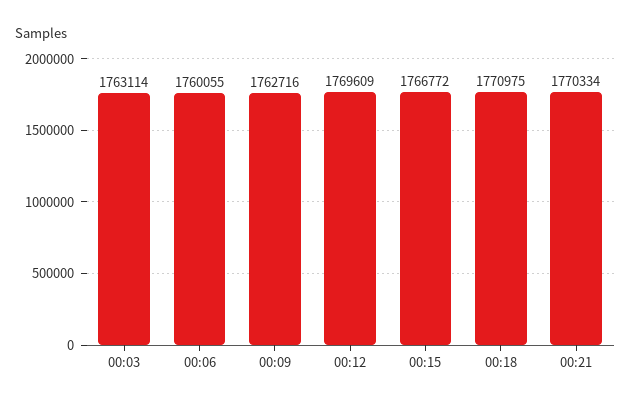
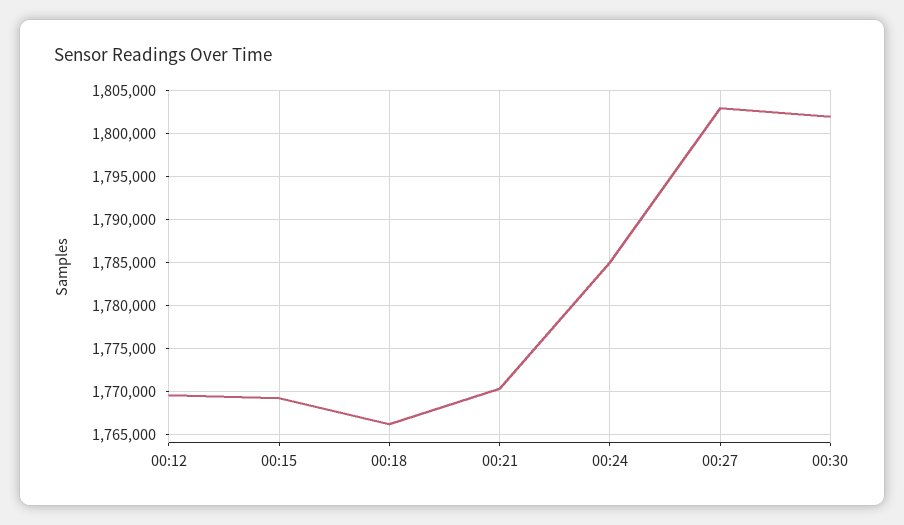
00:03: 1763114 -> none
00:06: 1760055 -> none
00:09: 1762716 -> none
00:15: 1766772 -> 1769000
00:18: 1770975 -> 1766000
00:24: none -> 1785000
00:27: none -> 1803000
00:30: none -> 1802000

